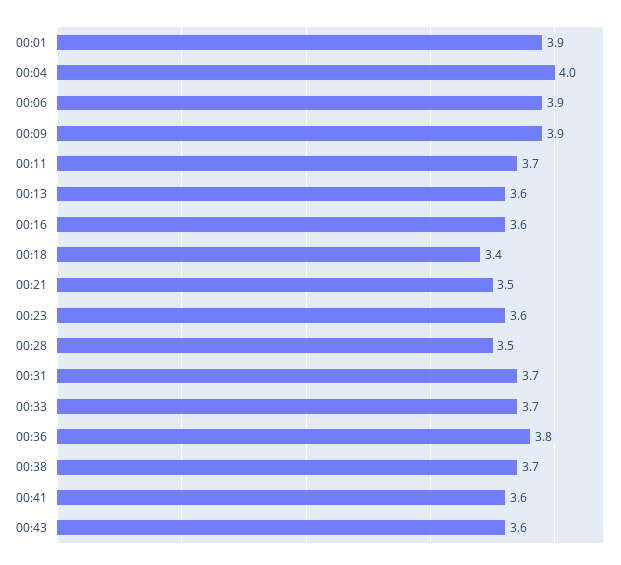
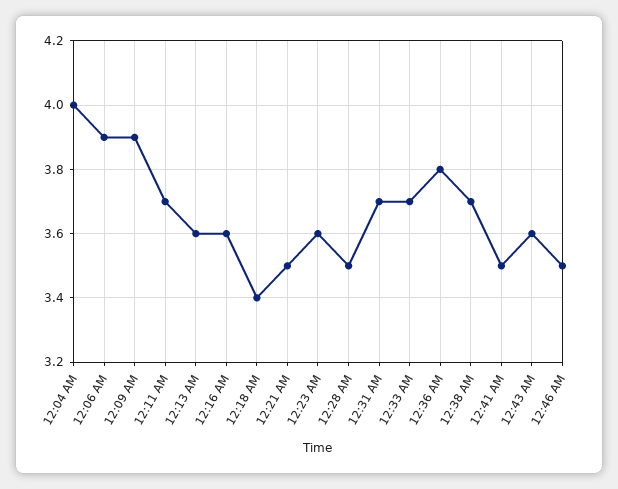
00:01: 3.9 -> none
00:41: 3.6 -> 3.5
12:46 AM: none -> 3.5

